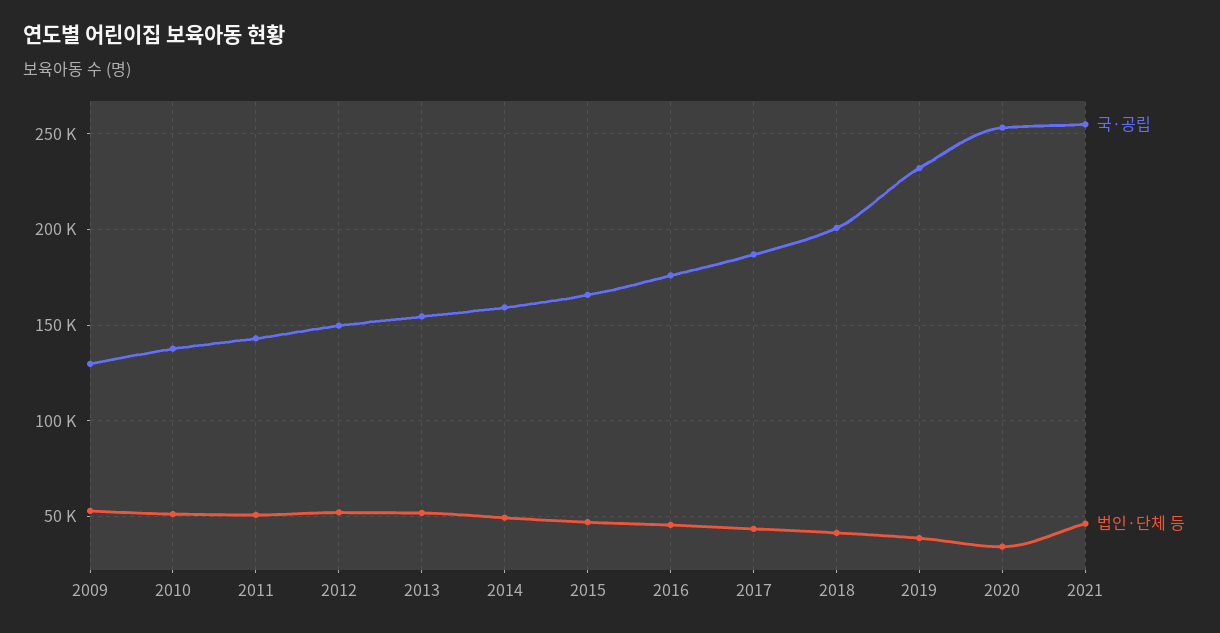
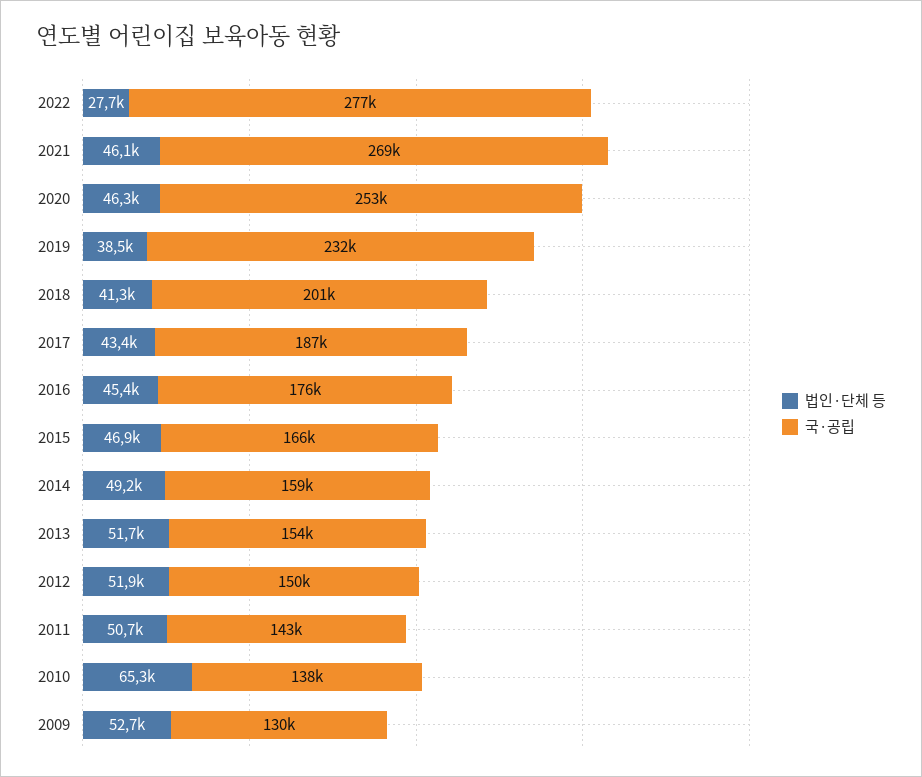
법인·단체 등, 2010: 50000 -> 65300
법인·단체 등, 2020: 35000 -> 46300
국·공립, 2021: 255000 -> 269000
법인·단체 등, 2022: none -> 27700
국·공립, 2022: none -> 277000

